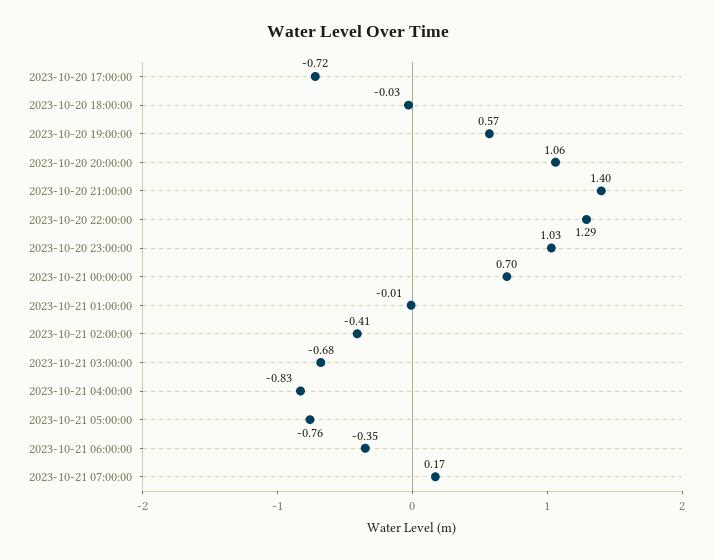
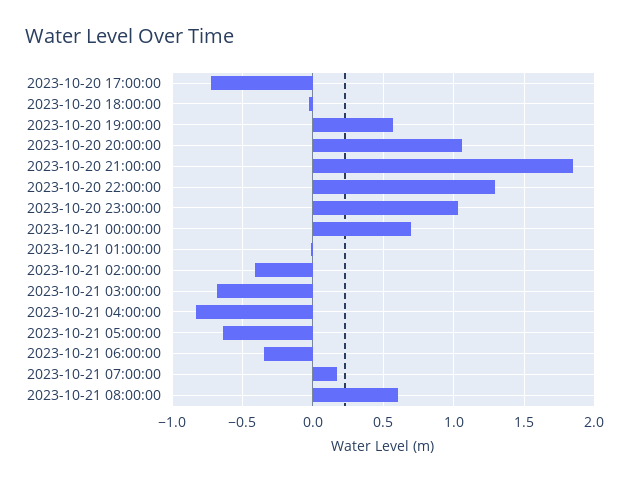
2023-10-20 21:00:00: 1.4 -> 1.85
2023-10-21 05:00:00: -0.76 -> -0.65
2023-10-21 08:00:00: none -> 0.6

